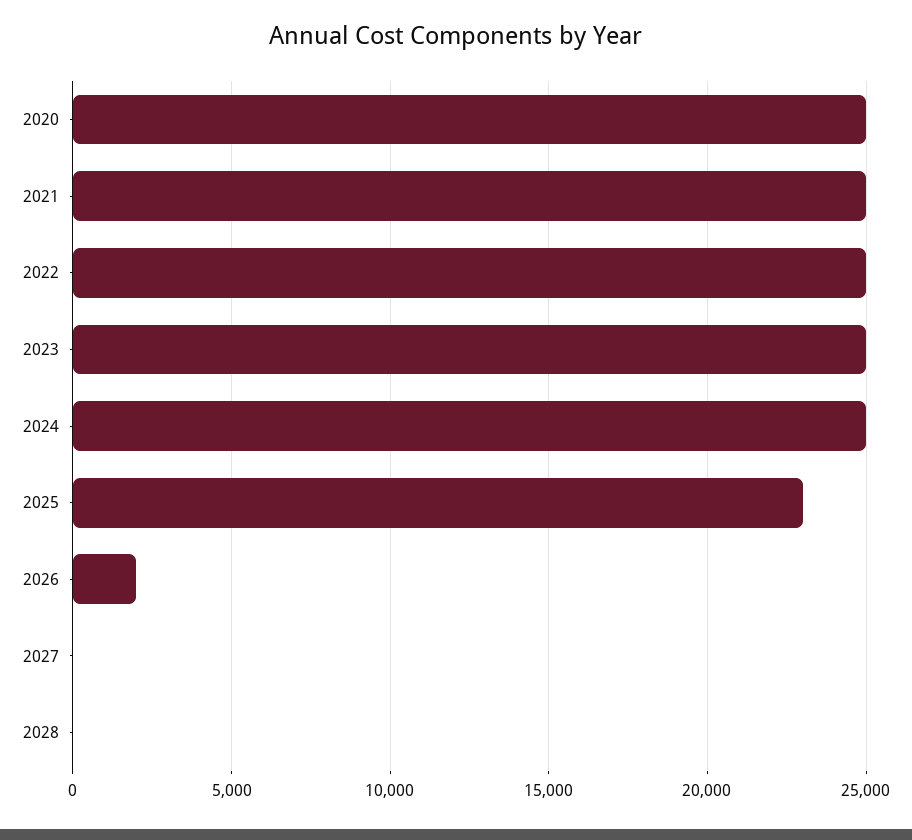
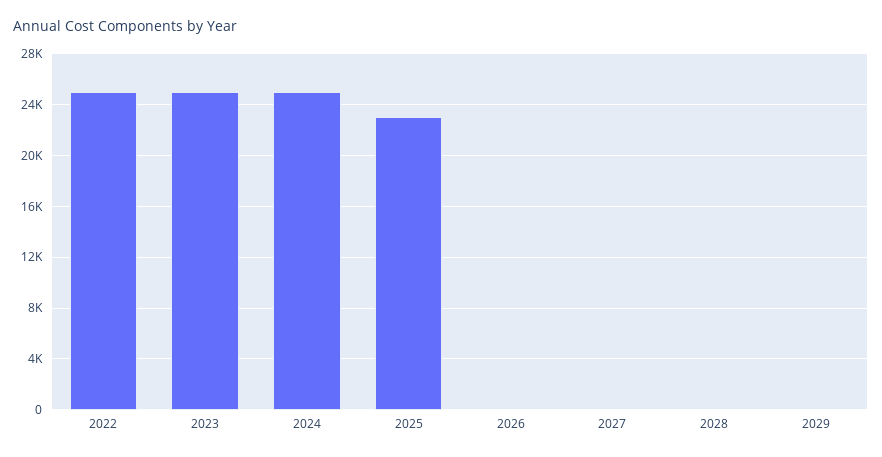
2020: 25000 -> none
2021: 25000 -> none
2026: 2000 -> 0
2029: none -> 0

